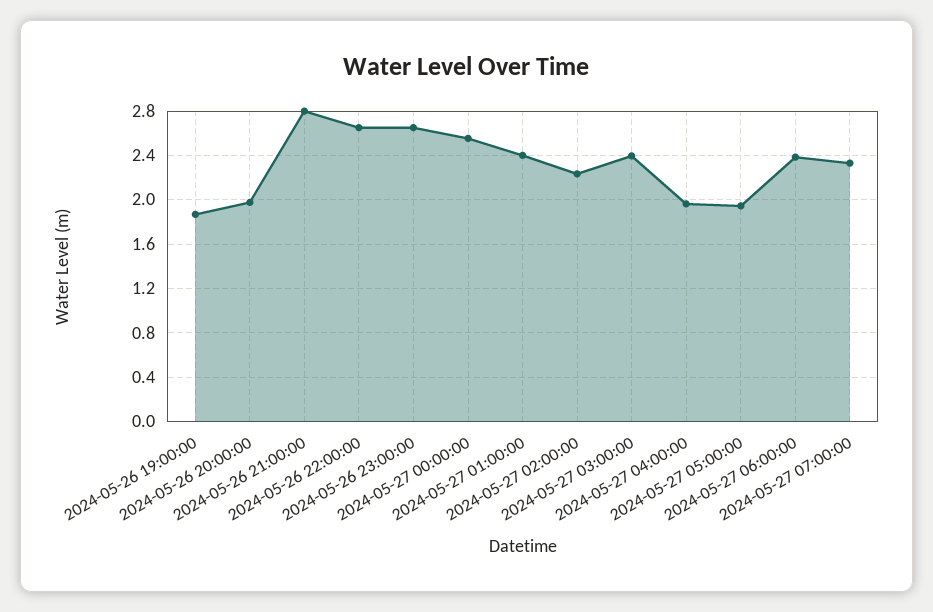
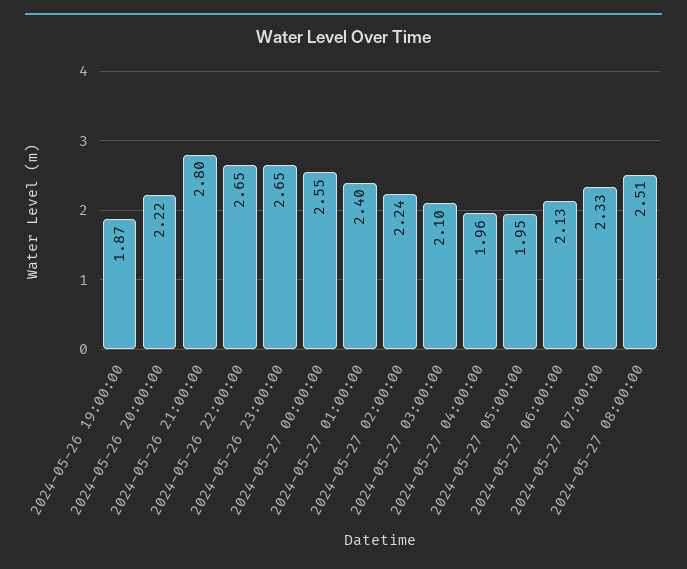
2024-05-26 20:00:00: 2 -> 2.22
2024-05-27 03:00:00: 2.4 -> 2.1
2024-05-27 06:00:00: 2.4 -> 2.13
2024-05-27 08:00:00: none -> 2.51

